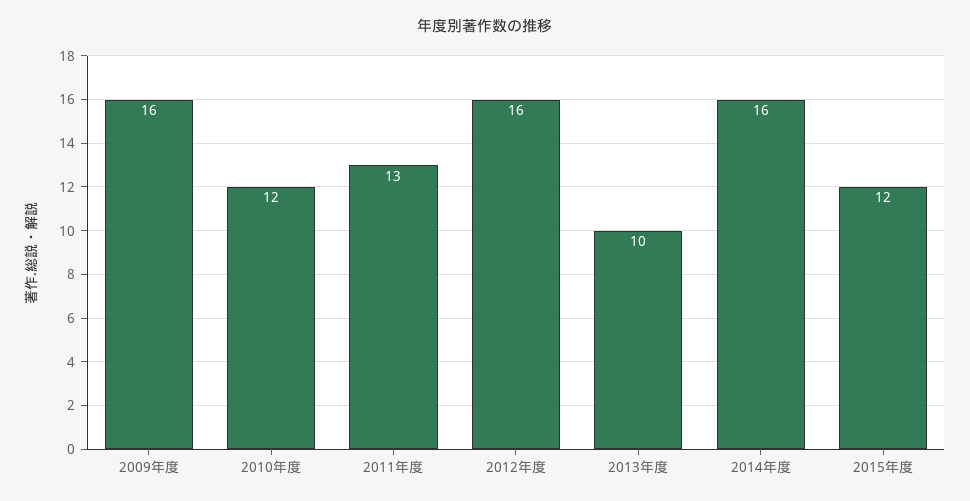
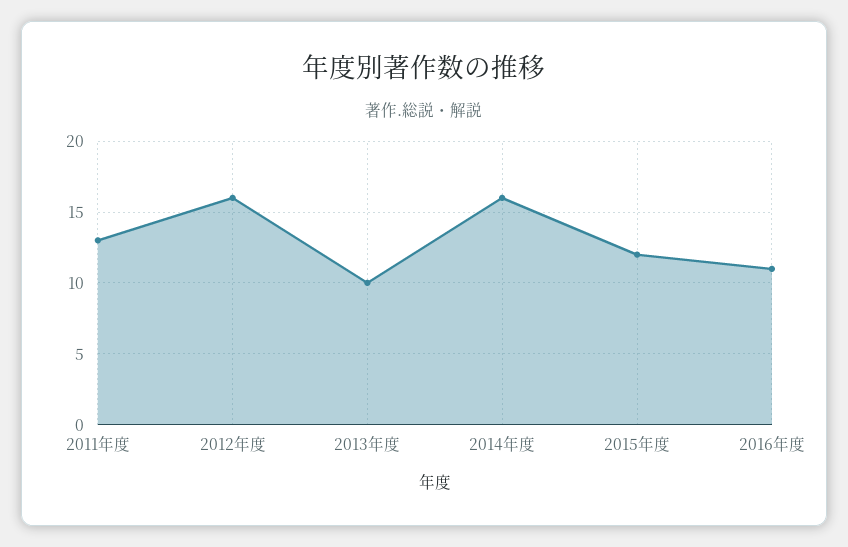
2009年度: 16 -> none
2010年度: 12 -> none
2016年度: none -> 11

